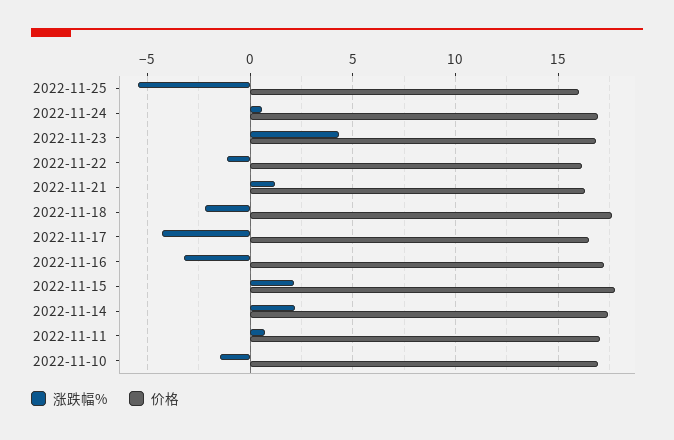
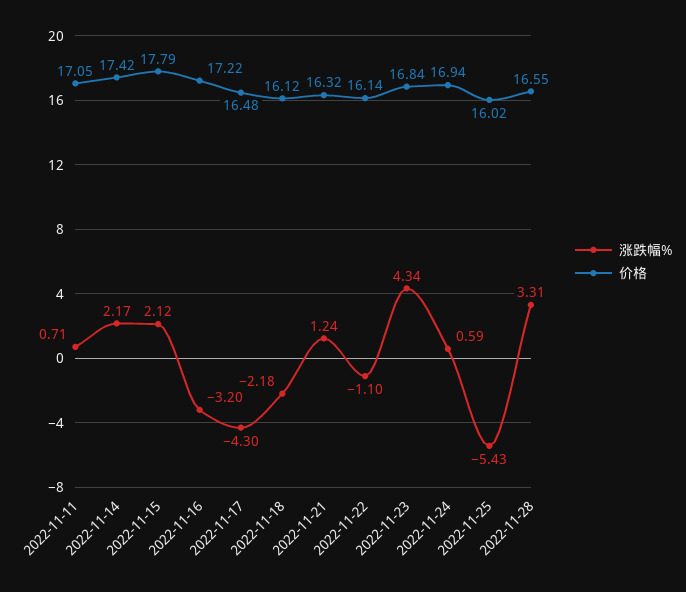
价格, 2022-11-18: 17.5 -> 16.12
涨跌幅%, 2022-11-10: -1.5 -> none
价格, 2022-11-10: 17 -> none
涨跌幅%, 2022-11-28: none -> 3.31
价格, 2022-11-28: none -> 16.55

